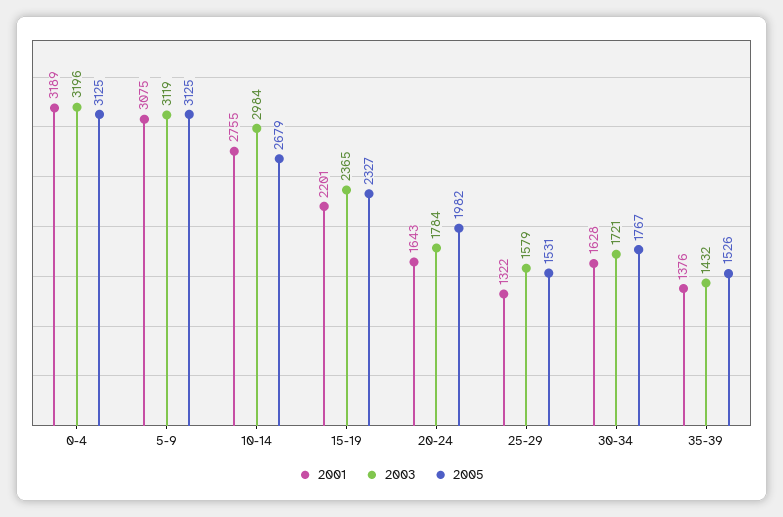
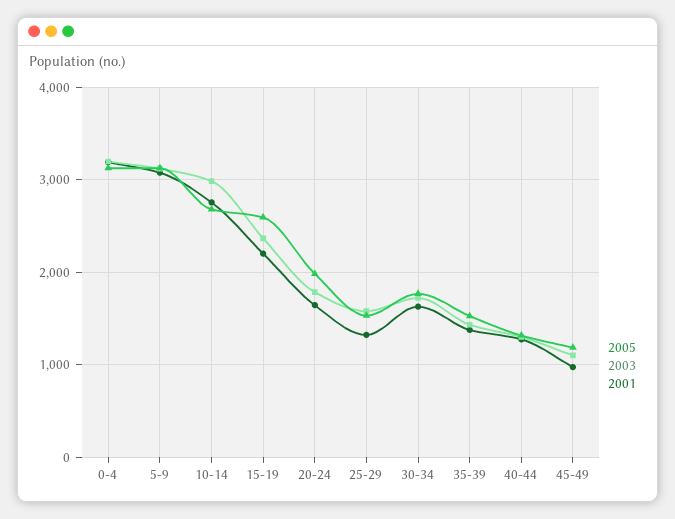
2005, 15-19: 2327 -> 2600
2005, 40-44: none -> 1300
2003, 40-44: none -> 1300
2001, 40-44: none -> 1300
2005, 45-49: none -> 1200
2003, 45-49: none -> 1100
2001, 45-49: none -> 1000

